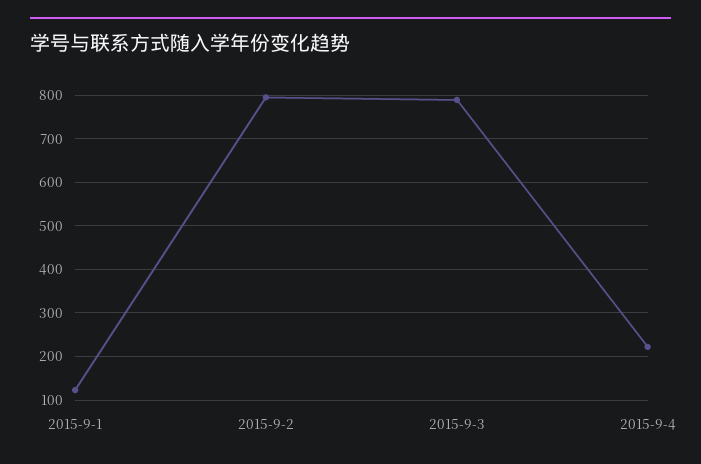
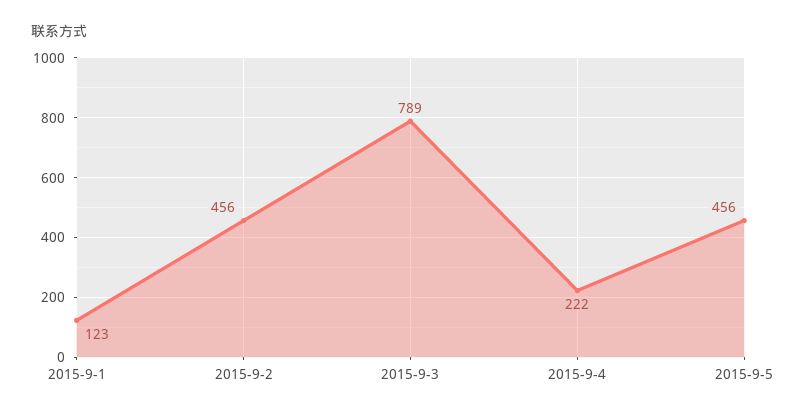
2015-9-2: 800 -> 456
2015-9-5: none -> 456

